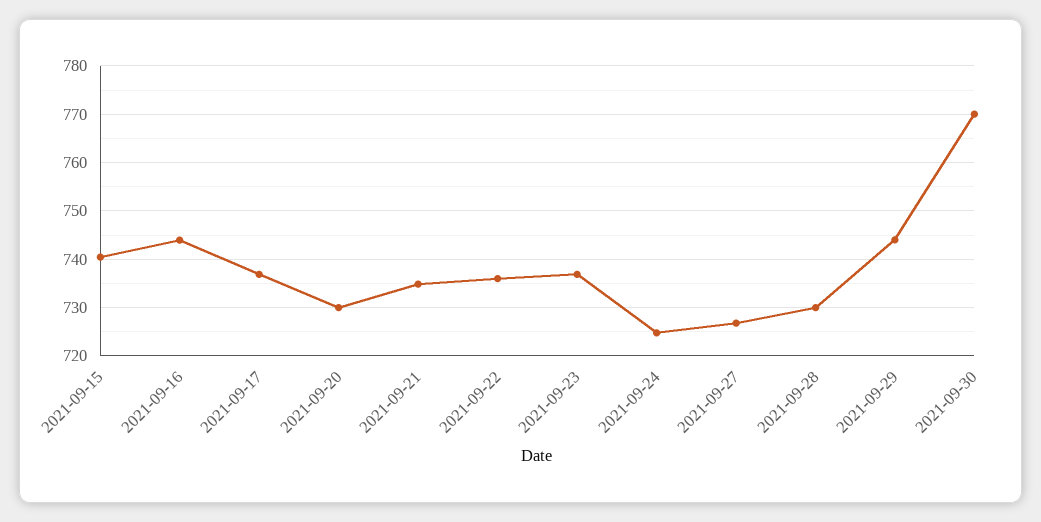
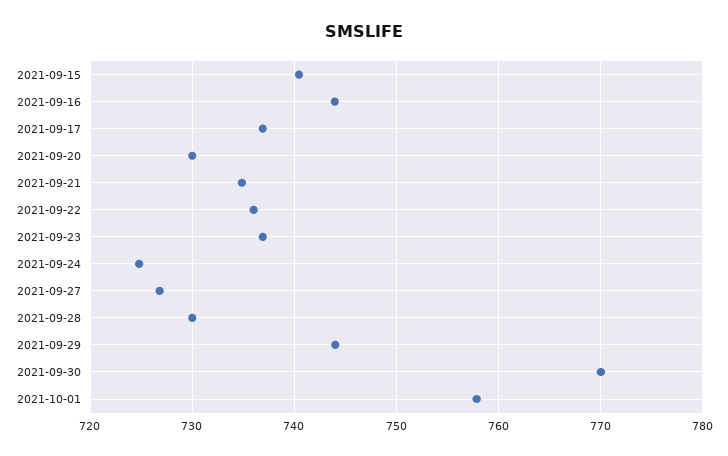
2021-10-01: none -> 758

